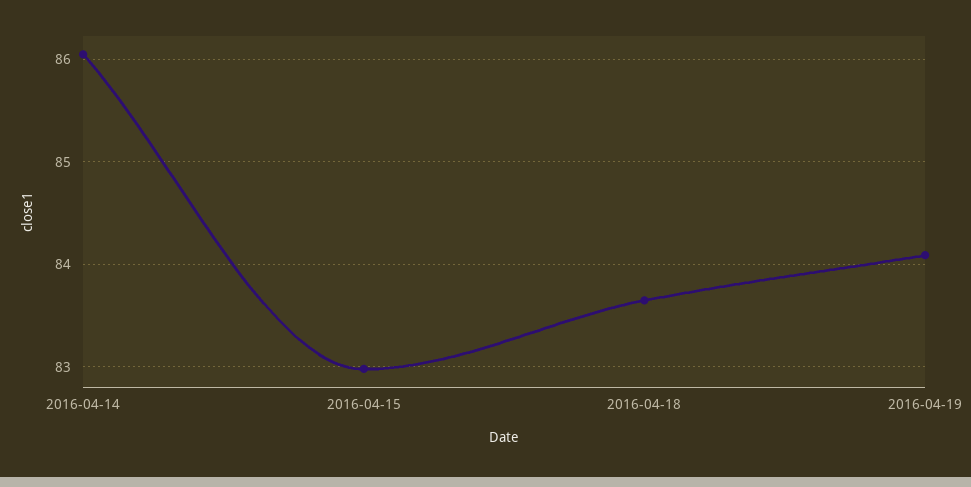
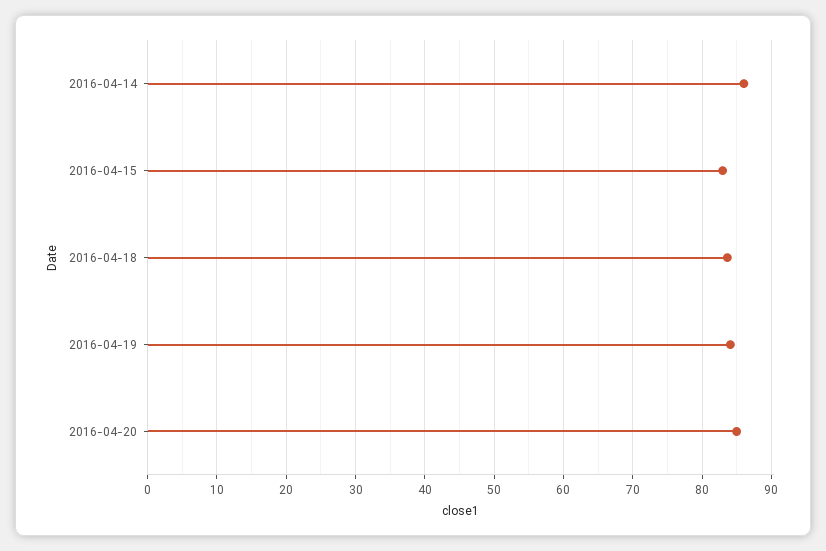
2016-04-20: none -> 85

